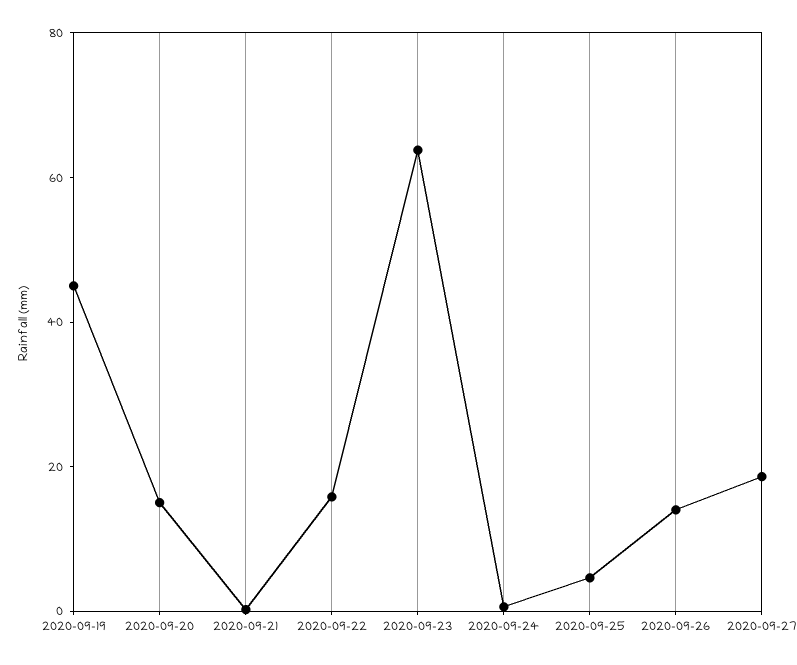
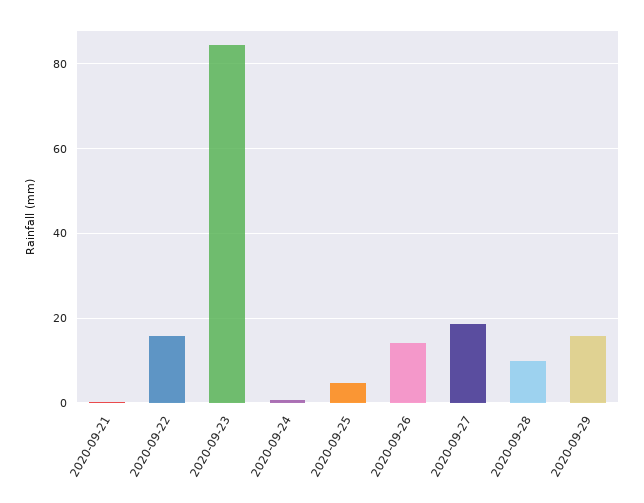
2020-09-19: 45 -> none
2020-09-20: 15 -> none
2020-09-23: 65 -> 84
2020-09-28: none -> 10
2020-09-29: none -> 16

